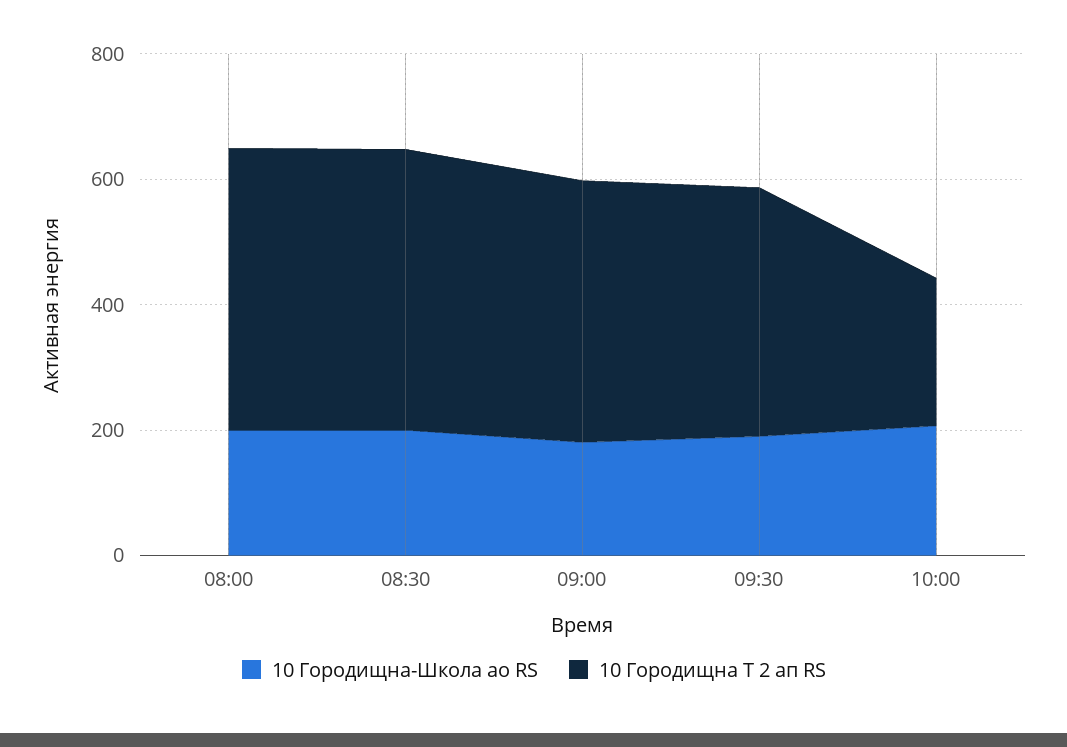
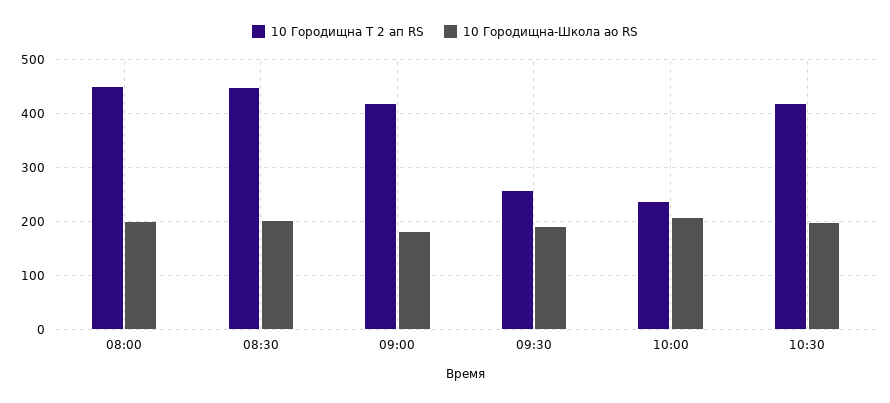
10 Городищна Т 2 ап RS, 09:30: 400 -> 260
10 Городищна Т 2 ап RS, 10:30: none -> 420
10 Городищна-Школа ао RS, 10:30: none -> 200

